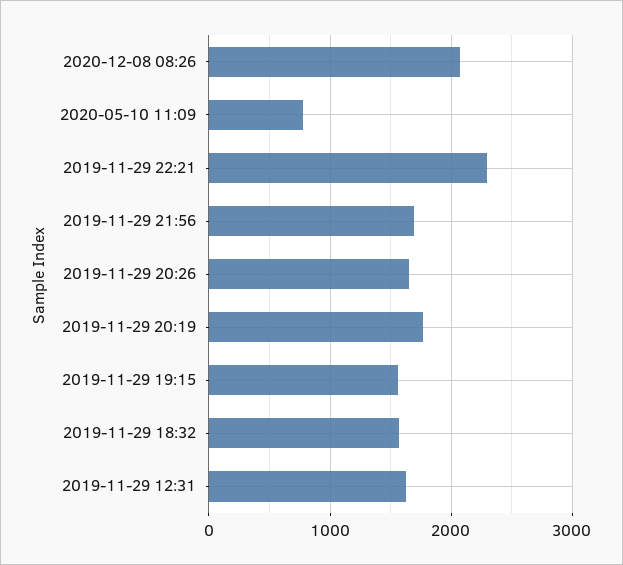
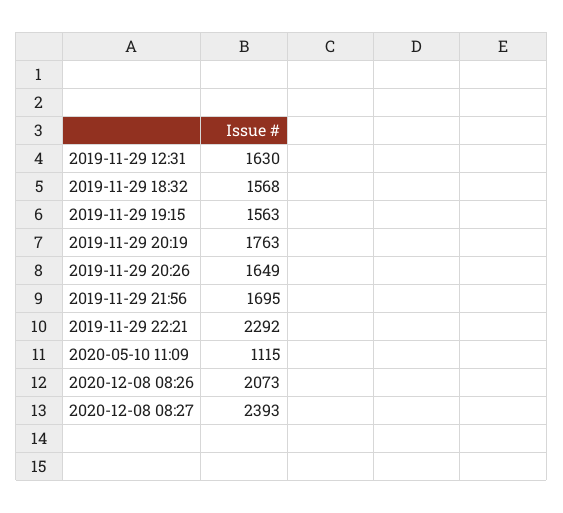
2020-05-10 11:09: 800 -> 1115
2020-12-08 08:27: none -> 2393

